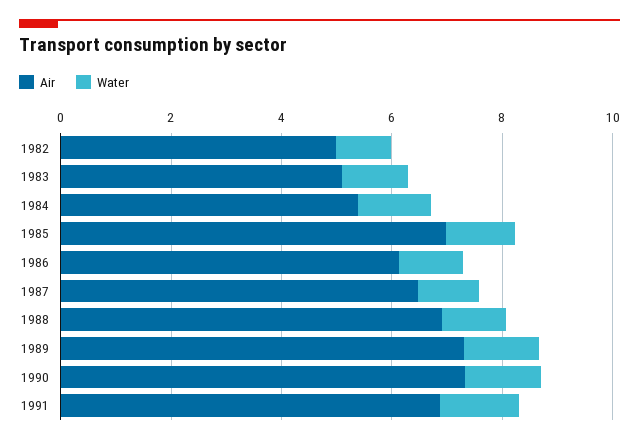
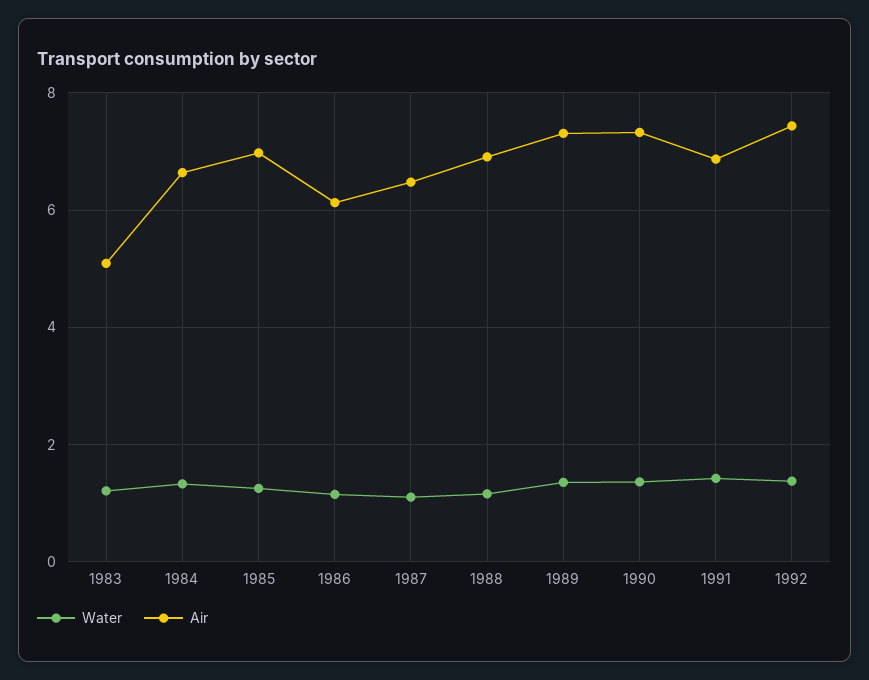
Air, 1982: 5 -> none
Water, 1982: 1 -> none
Air, 1984: 5.5 -> 6.6
Water, 1992: none -> 1.4
Air, 1992: none -> 7.4

